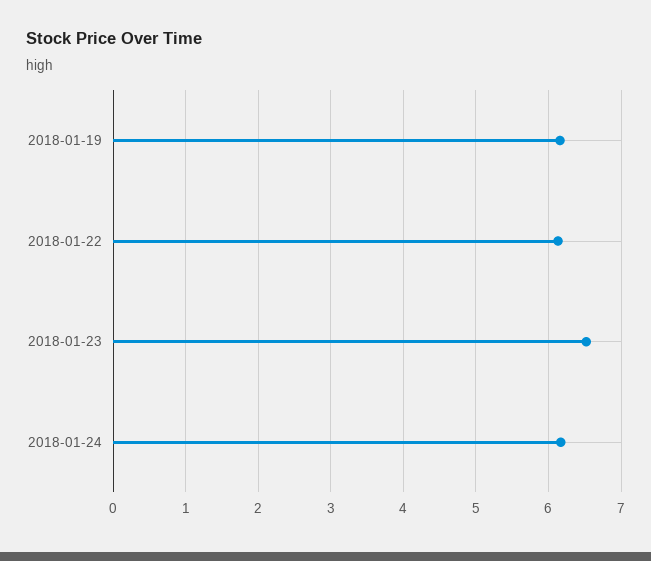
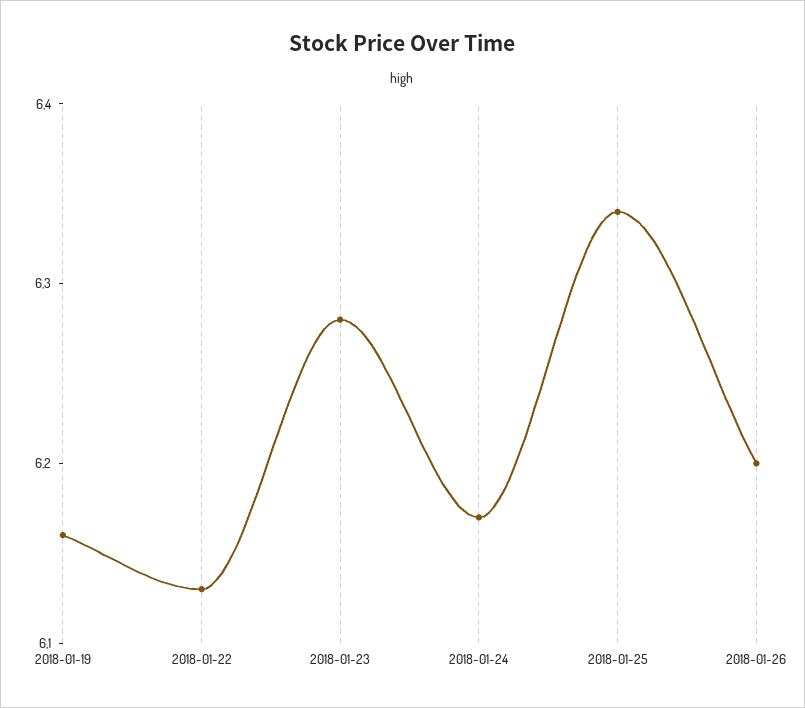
2018-01-23: 6.5 -> 6.28
2018-01-25: none -> 6.34
2018-01-26: none -> 6.2

